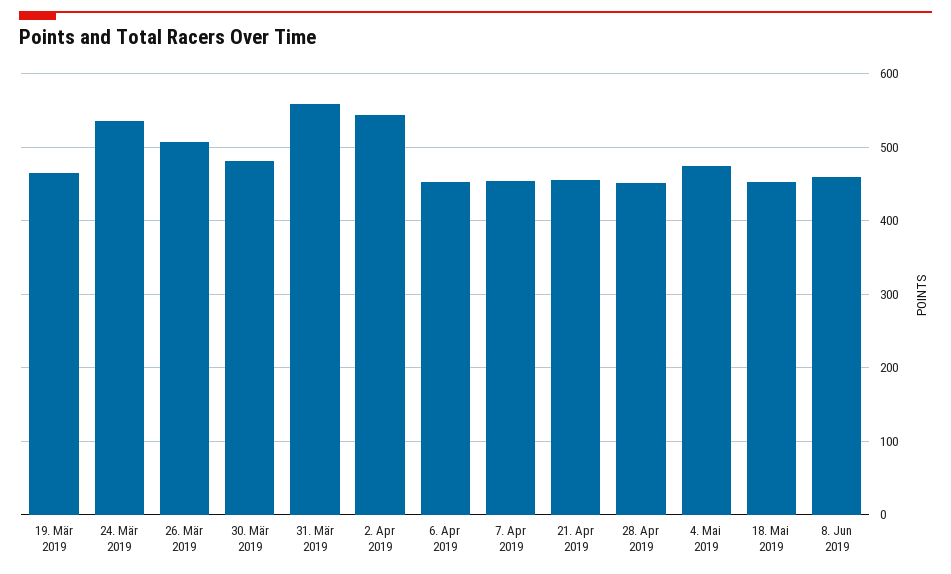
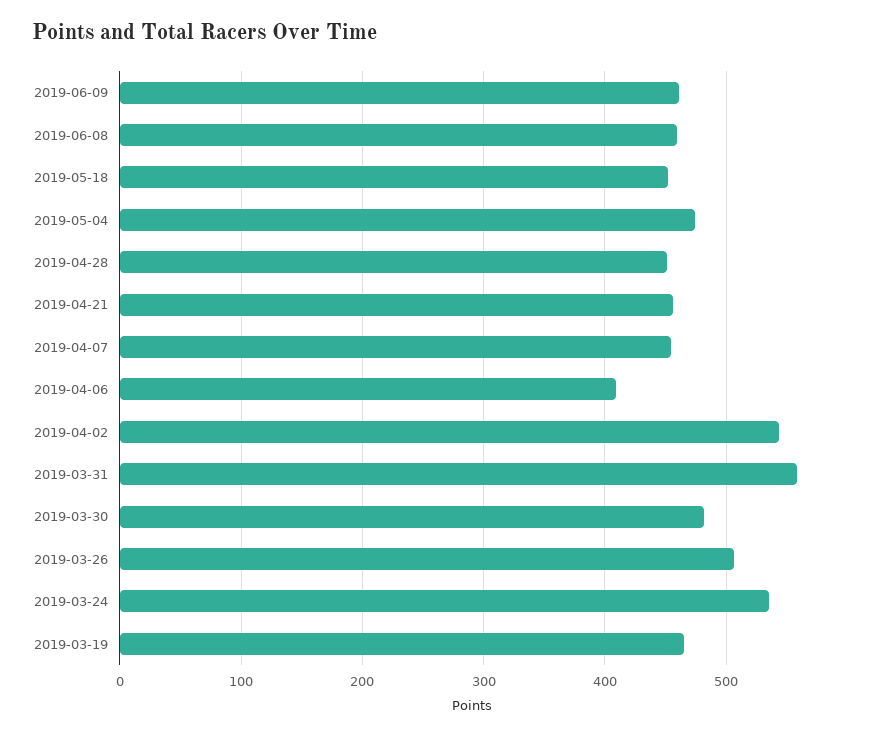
6. Apr 2019: 450 -> 410
2019-06-09: none -> 460

